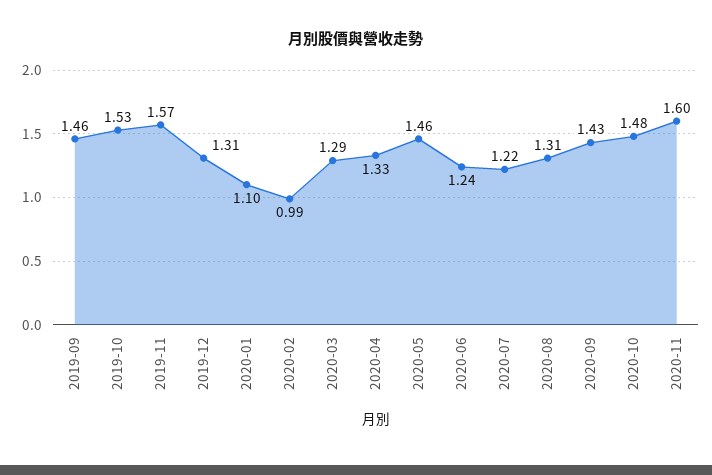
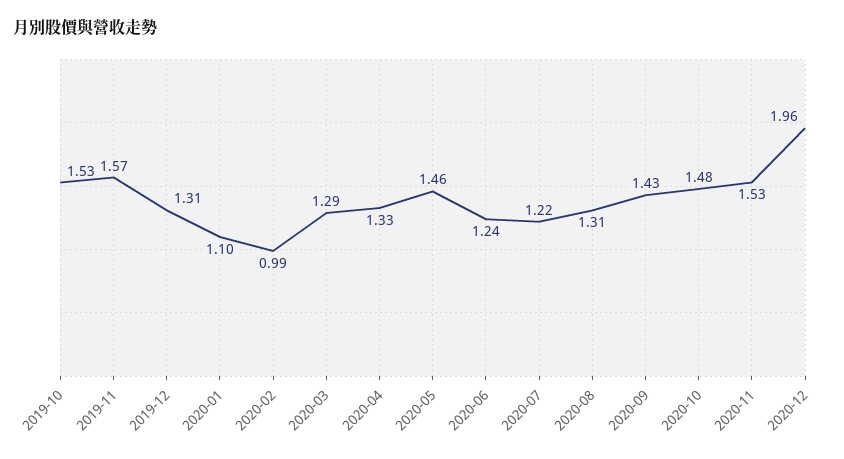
2019-09: 1.46 -> none
2020-11: 1.6 -> 1.53
2020-12: none -> 1.96

